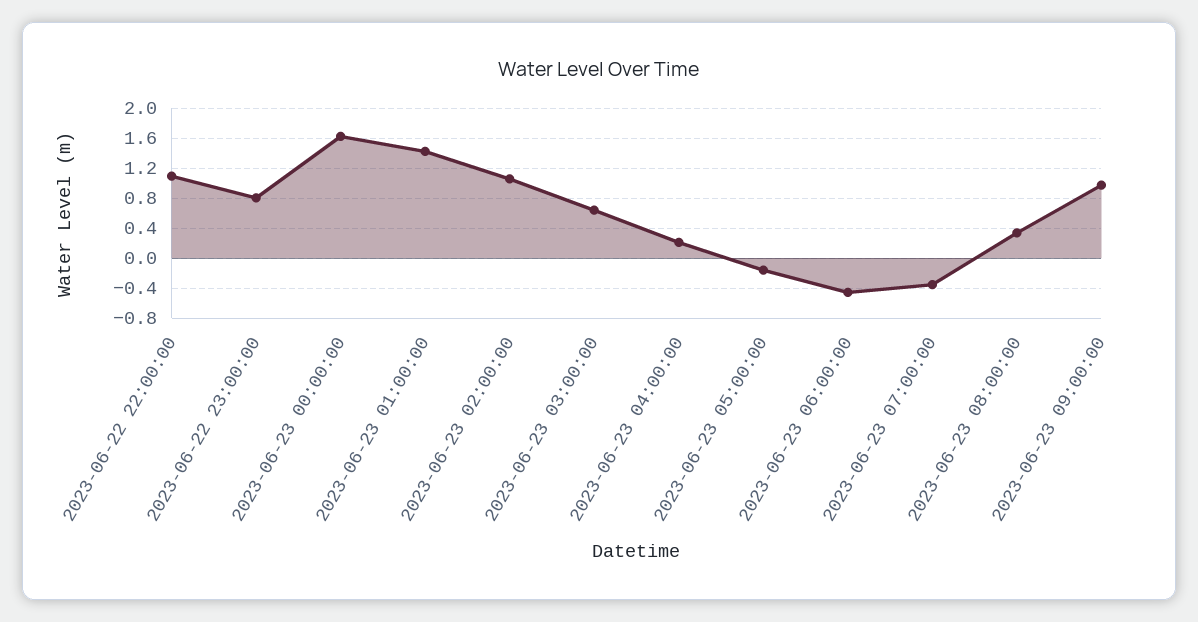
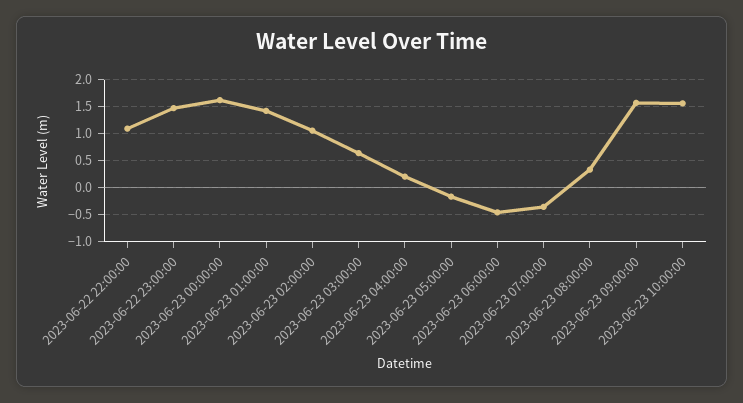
2023-06-22 23:00:00: 0.8 -> 1.5
2023-06-23 09:00:00: 1 -> 1.5
2023-06-23 10:00:00: none -> 1.5

